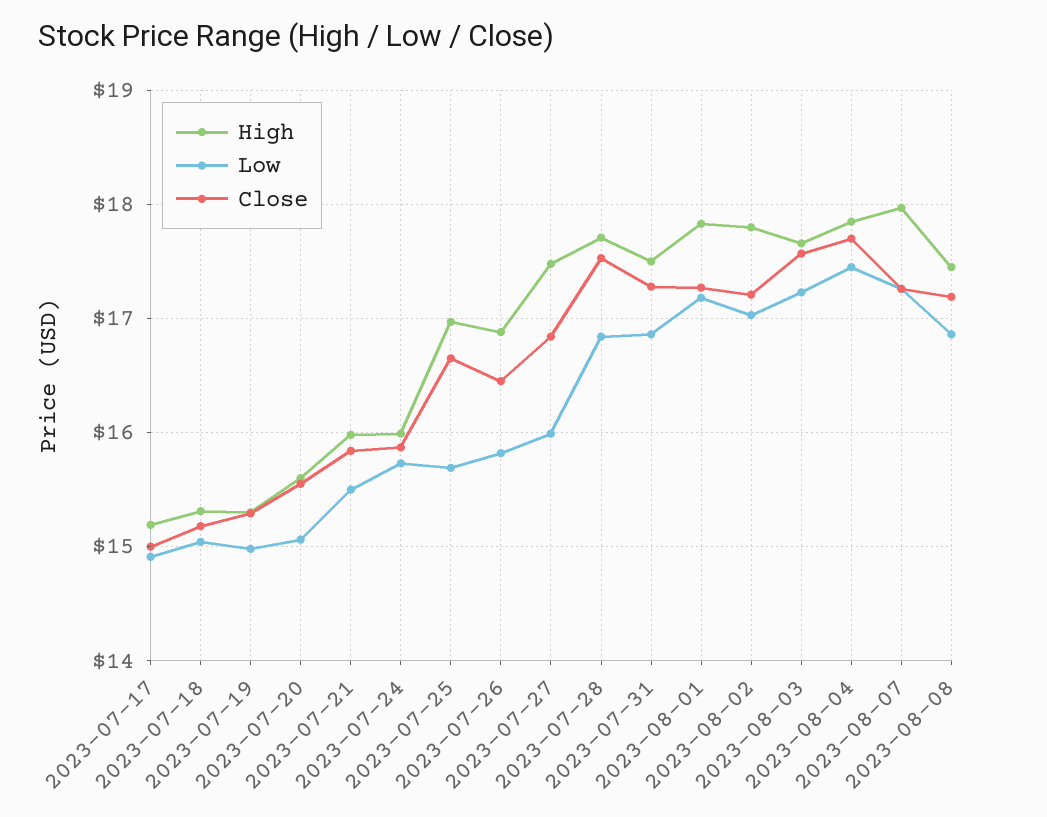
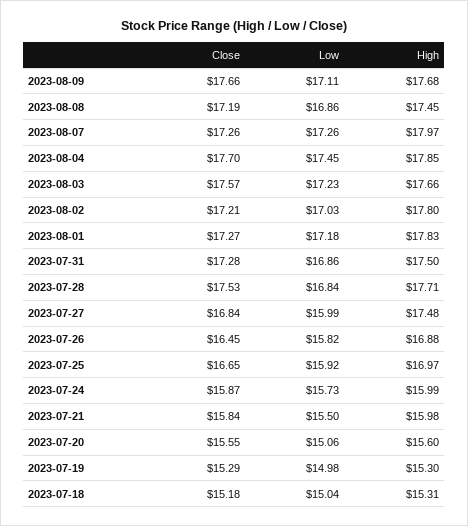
High, 2023-07-17: 15.2 -> none
Low, 2023-07-17: 14.9 -> none
Close, 2023-07-17: 15 -> none
Low, 2023-07-25: 15.7 -> 15.92
Close, 2023-08-09: none -> 17.66
Low, 2023-08-09: none -> 17.11
High, 2023-08-09: none -> 17.68

